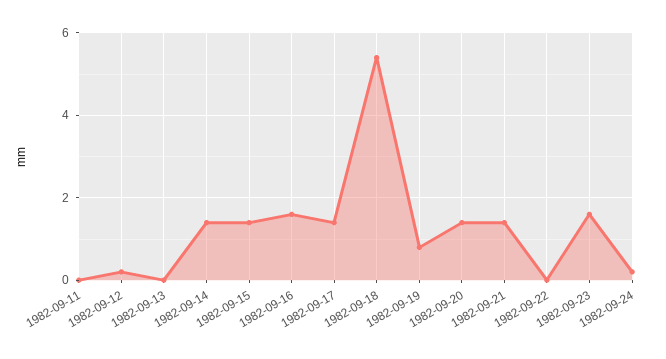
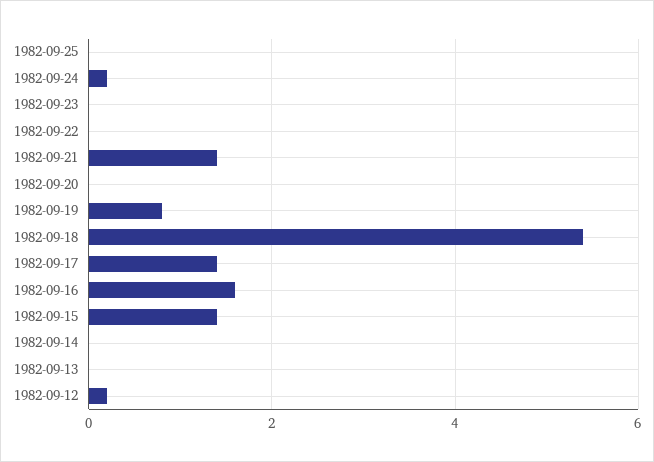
1982-09-11: 0 -> none
1982-09-14: 1.5 -> 0
1982-09-20: 1.5 -> 0
1982-09-23: 1.5 -> 0
1982-09-25: none -> 0

